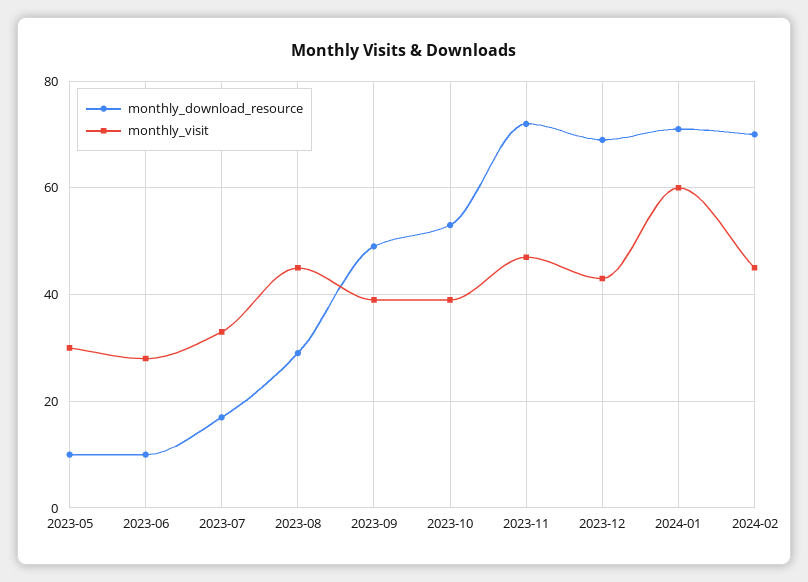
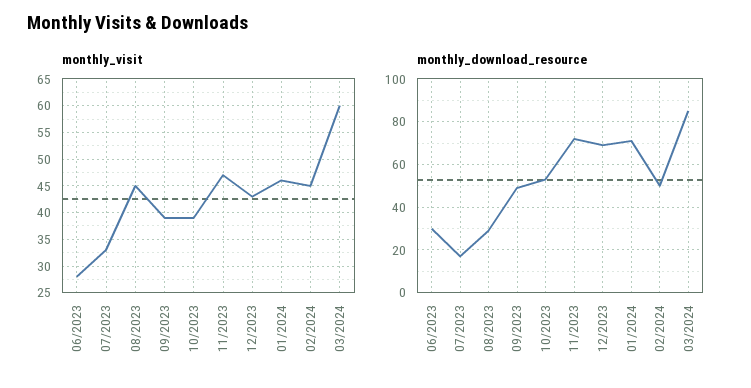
monthly_download_resource, 2023-05: 10 -> none
monthly_visit, 2023-05: 30 -> none
monthly_download_resource, 2023-06: 10 -> 30
monthly_visit, 2024-01: 60 -> 45
monthly_download_resource, 2024-02: 70 -> 50
monthly_visit, 03/2024: none -> 60
monthly_download_resource, 03/2024: none -> 85

